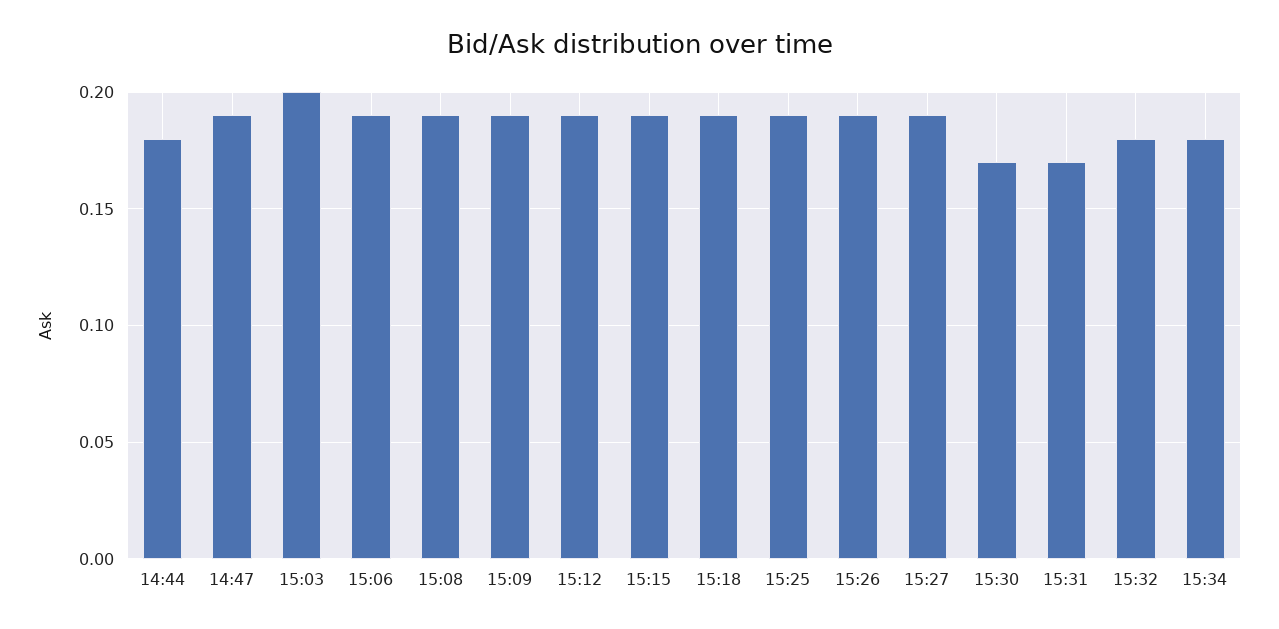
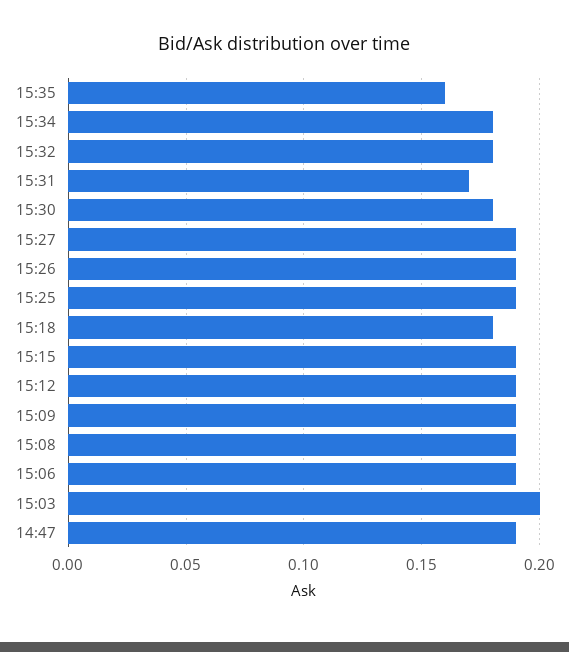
14:44: 0.18 -> none
15:18: 0.19 -> 0.18
15:30: 0.17 -> 0.18
15:35: none -> 0.16

